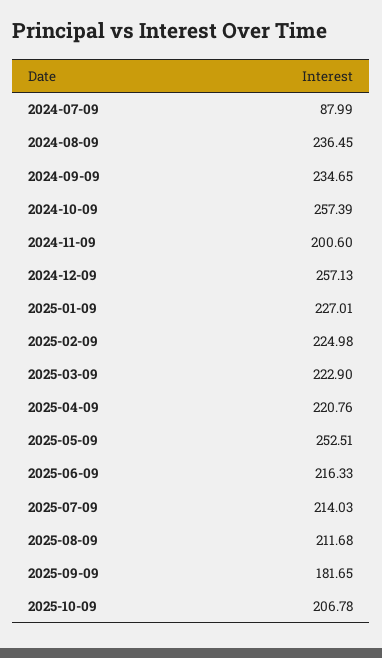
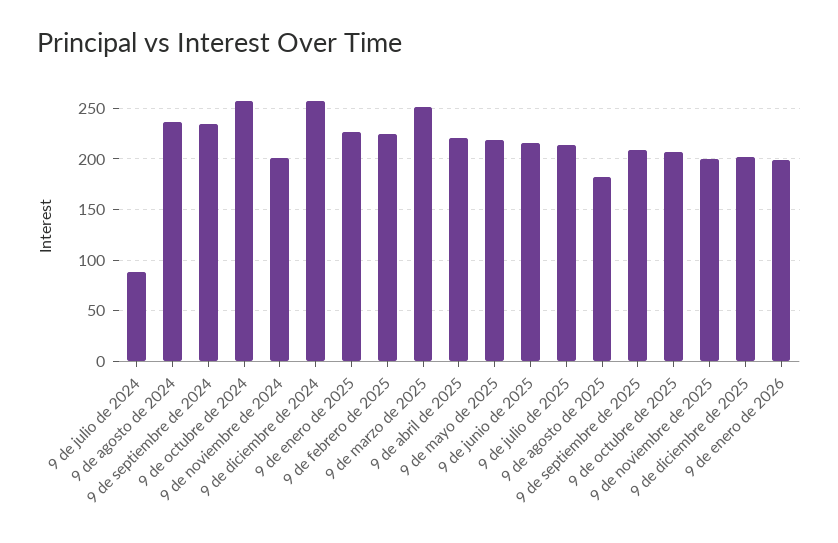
2025-03-09: 222.9 -> 250
2025-05-09: 252.51 -> 220
2025-08-09: 211.68 -> 180
2025-09-09: 181.65 -> 210
9 de noviembre de 2025: none -> 200
9 de diciembre de 2025: none -> 200
9 de enero de 2026: none -> 200

